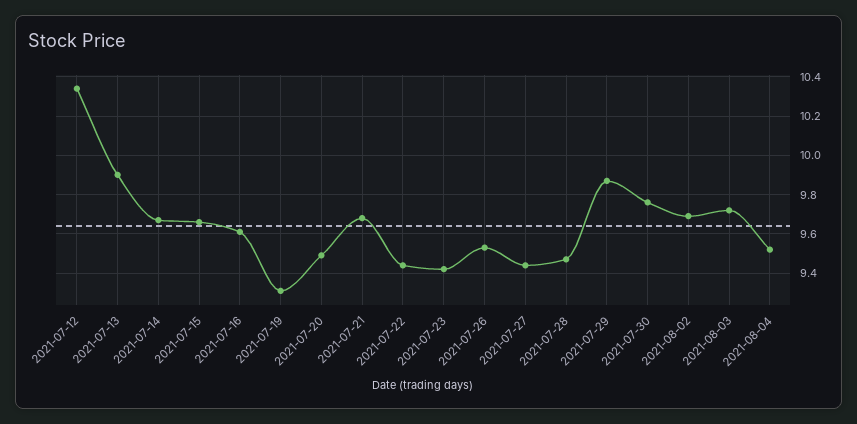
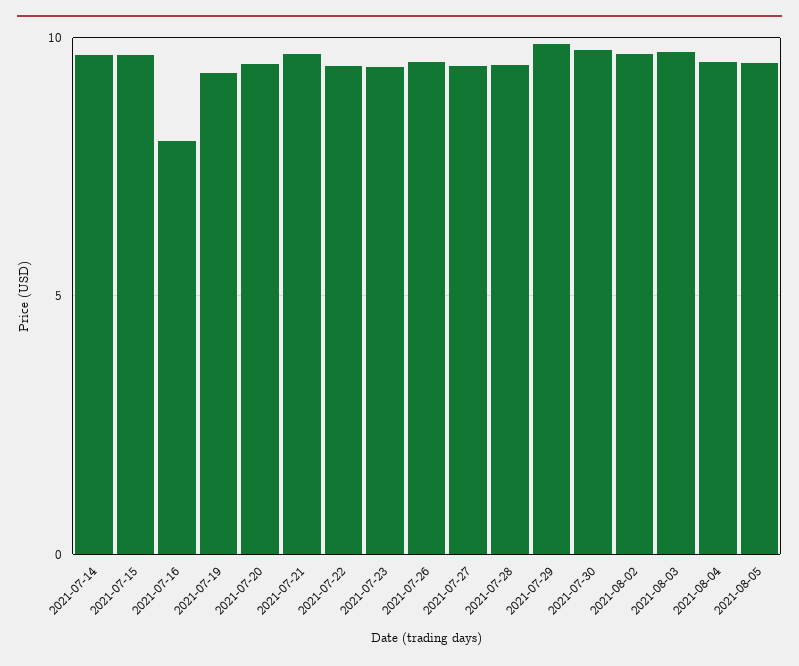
2021-07-12: 10.35 -> none
2021-07-13: 9.9 -> none
2021-07-16: 9.6 -> 8
2021-08-05: none -> 9.5

